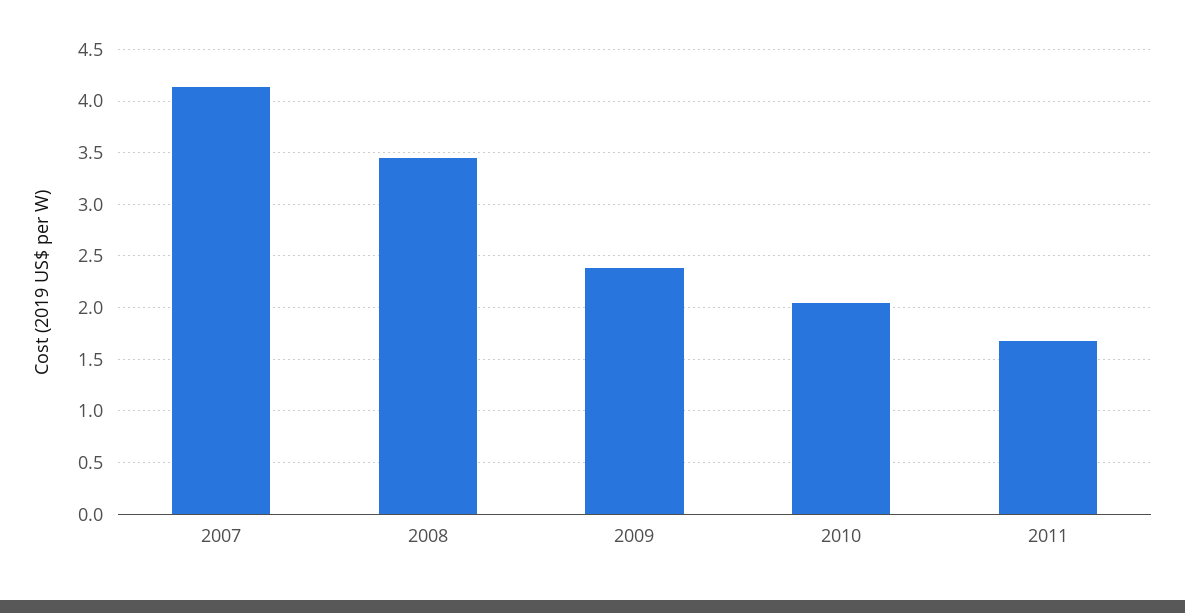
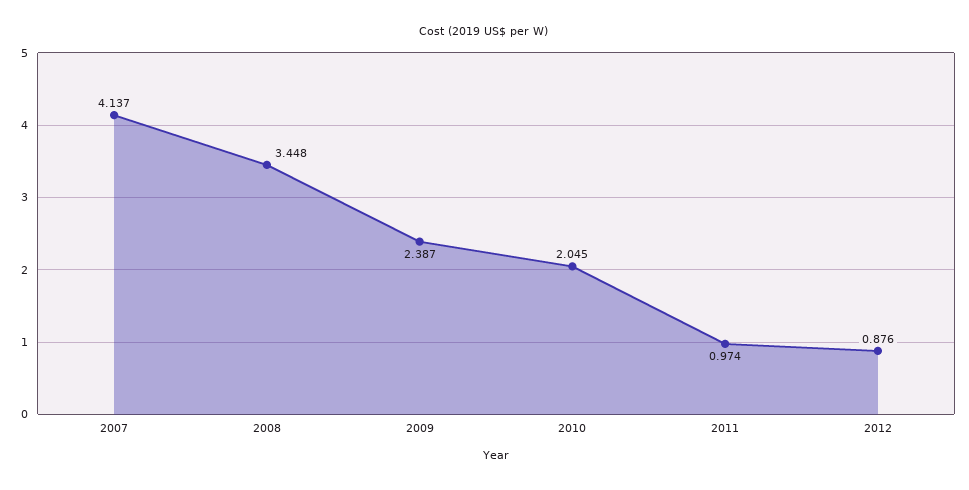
2011: 1.7 -> 0.974
2012: none -> 0.876

